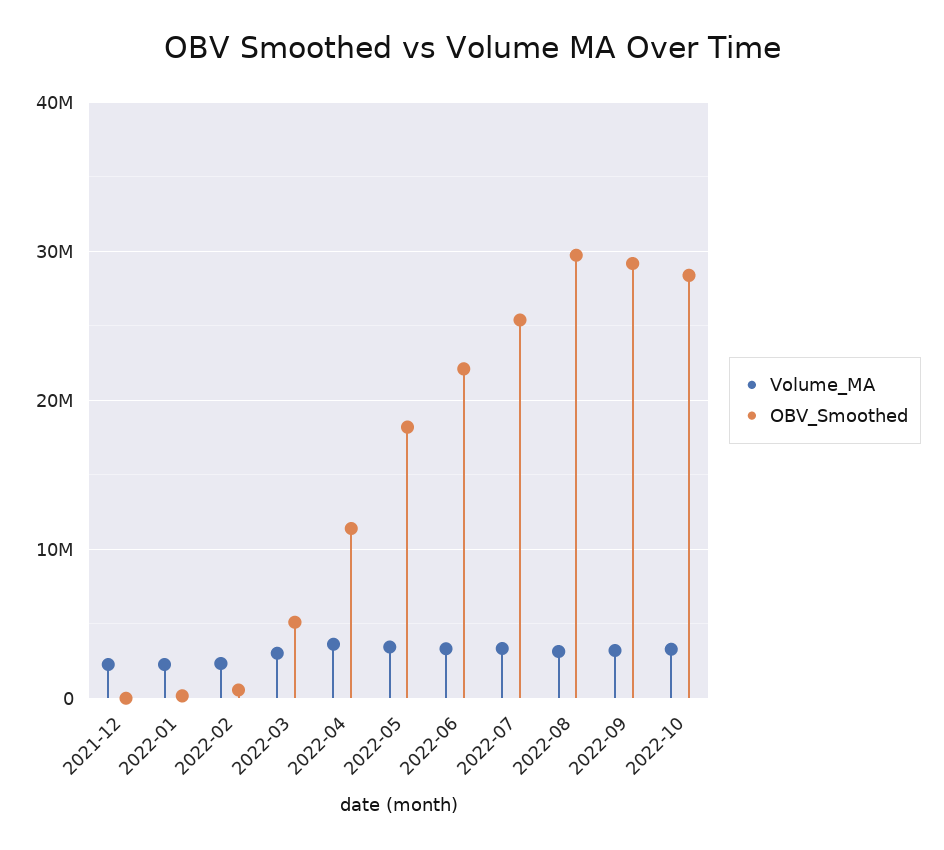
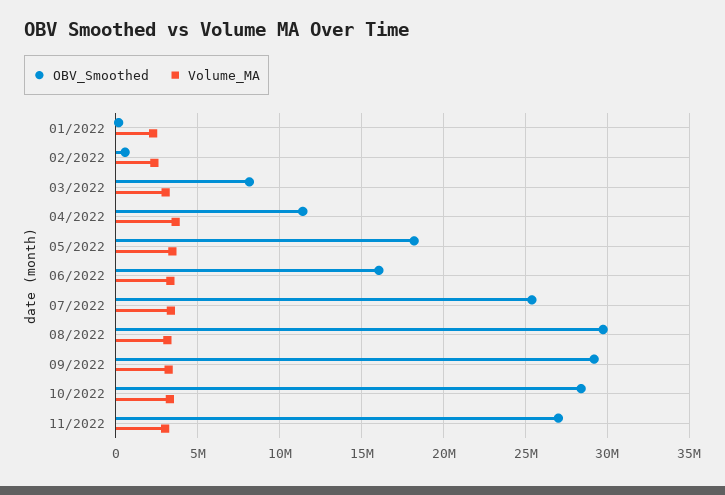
Volume_MA, 2021-12: 2000000 -> none
OBV_Smoothed, 2021-12: 0 -> none
OBV_Smoothed, 2022-03: 5000000 -> 8000000
OBV_Smoothed, 2022-06: 22000000 -> 16000000
OBV_Smoothed, 11/2022: none -> 27000000
Volume_MA, 11/2022: none -> 3000000

